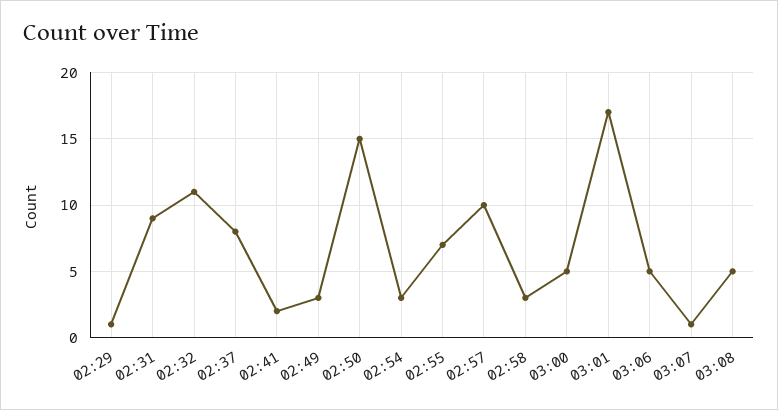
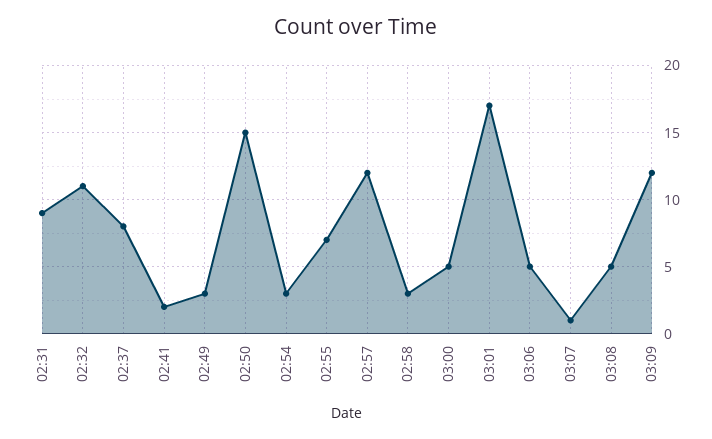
02:29: 1 -> none
02:57: 10 -> 12
03:09: none -> 12

